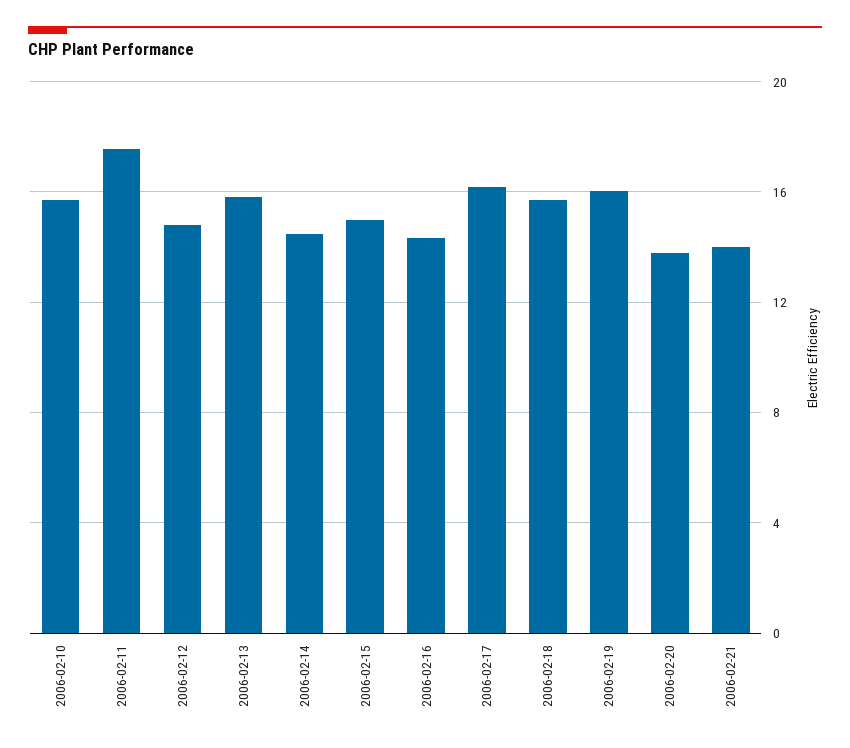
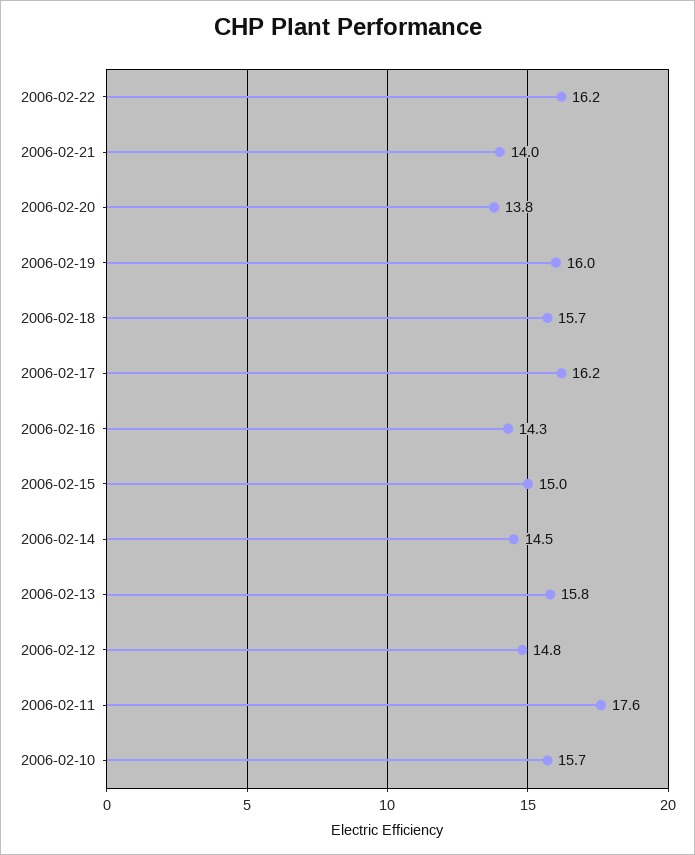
2006-02-22: none -> 16.2

